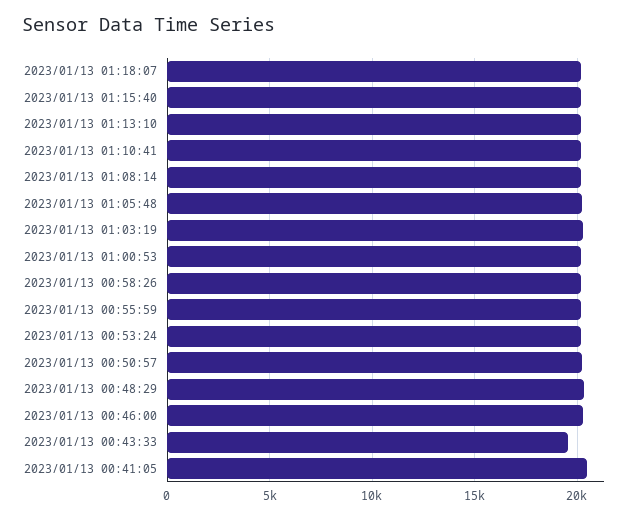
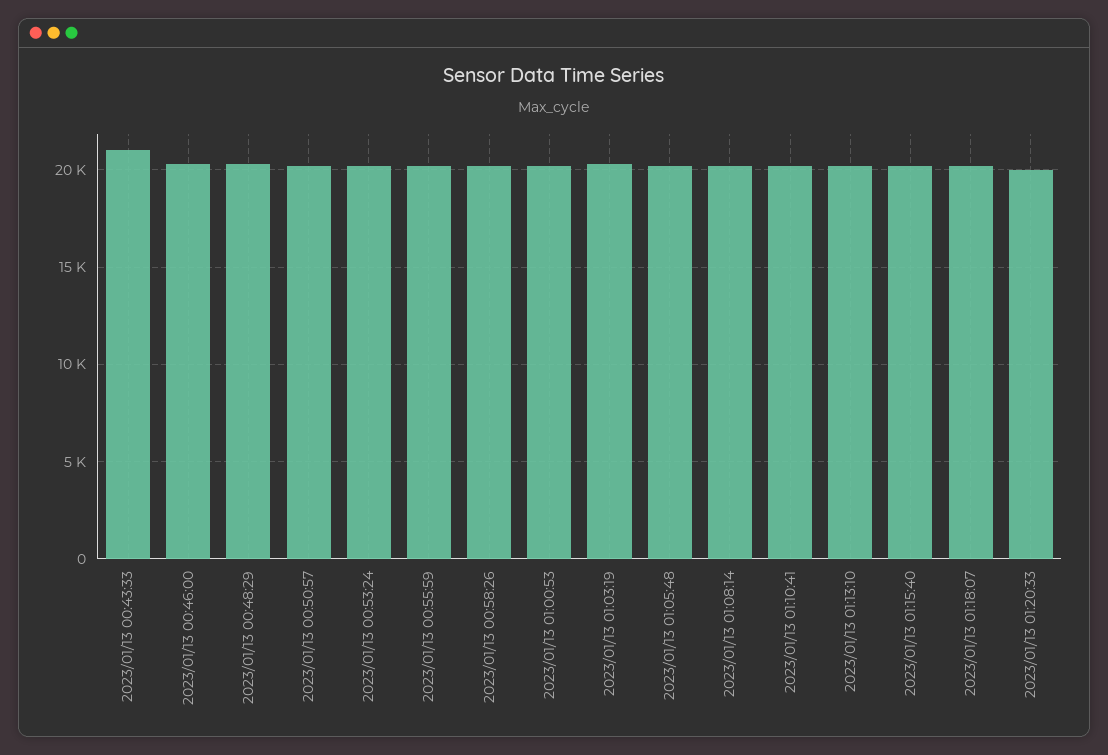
2023/01/13 00:43:33: 19500 -> 21000
2023/01/13 00:41:05: 20500 -> none
2023/01/13 01:20:33: none -> 20000

